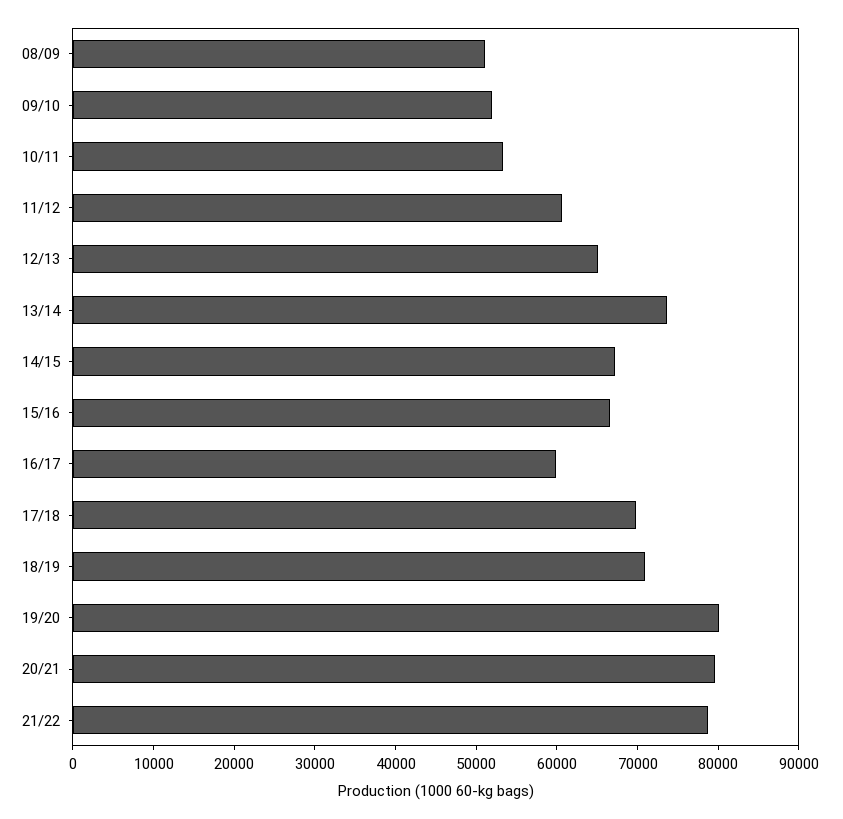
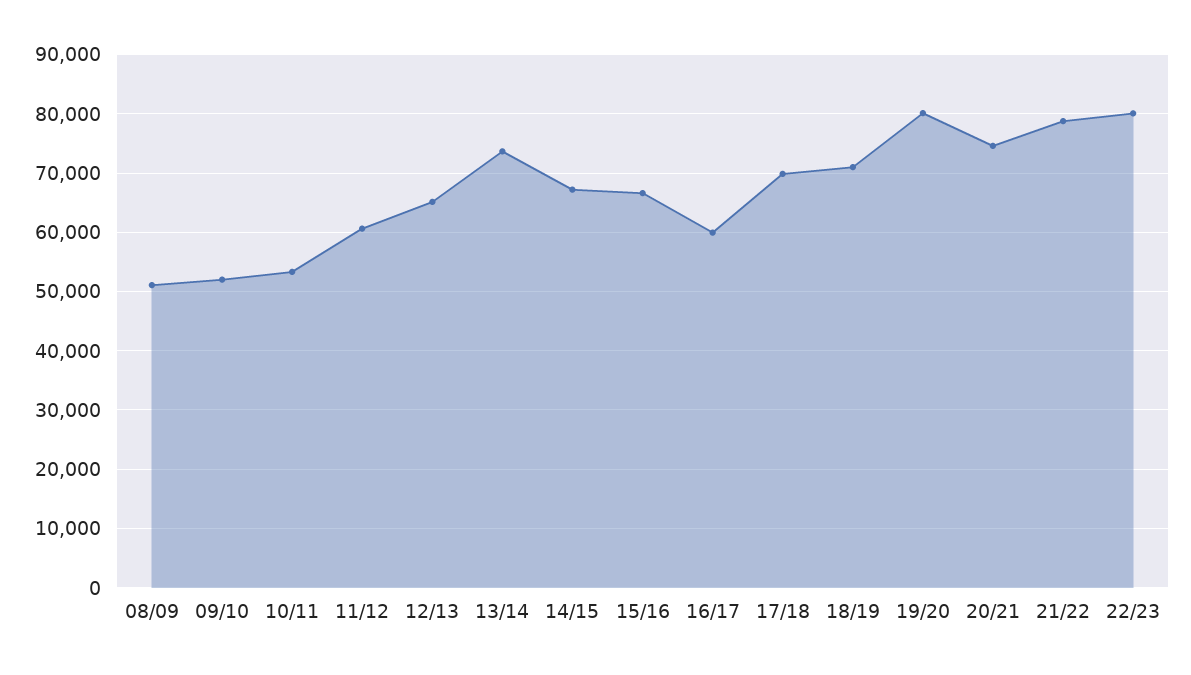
20/21: 80000 -> 74000
22/23: none -> 80000

